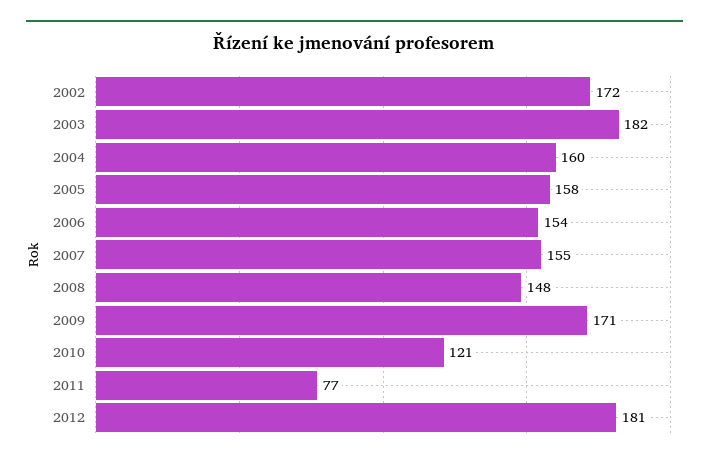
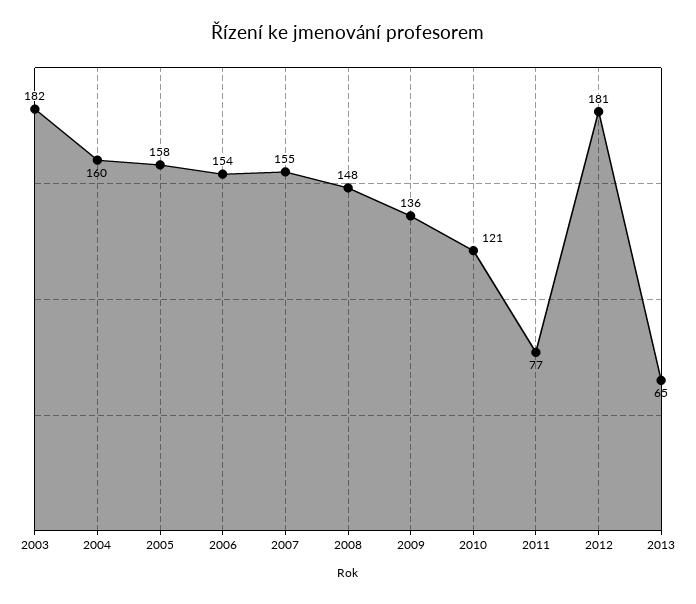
2002: 172 -> none
2009: 171 -> 136
2013: none -> 65

